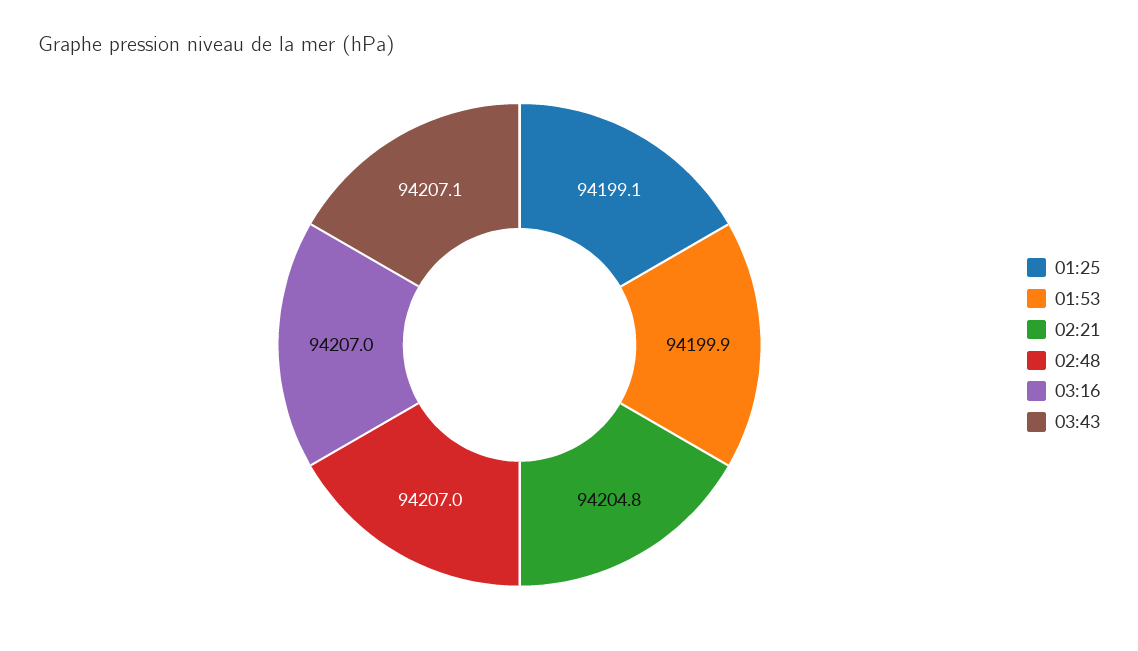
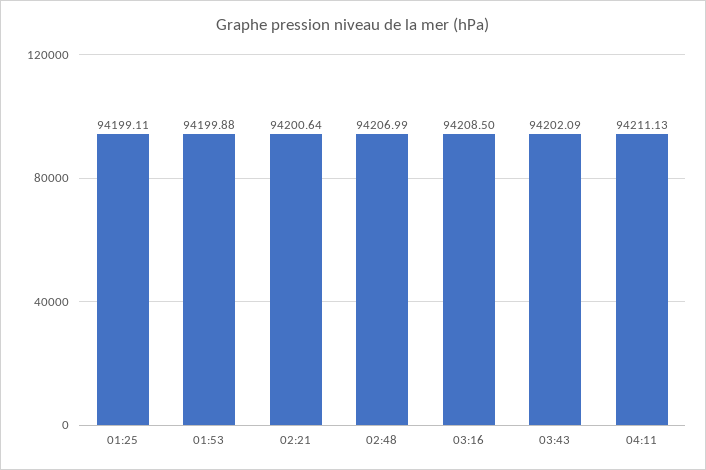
02:21: 94204.8 -> 94200.64
03:16: 94207 -> 94208.5
03:43: 94207.1 -> 94202.09
04:11: none -> 94211.13

